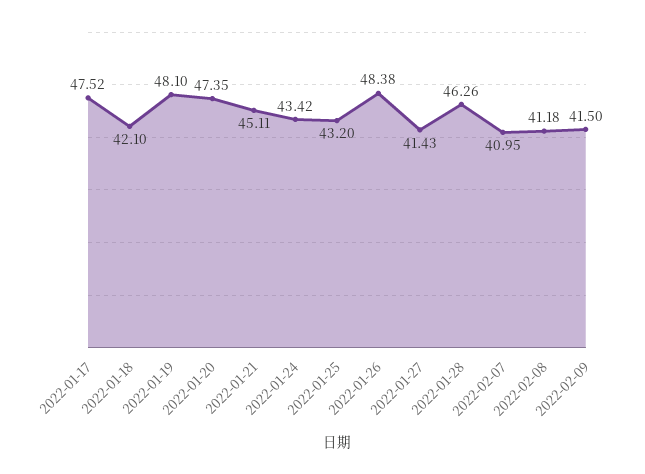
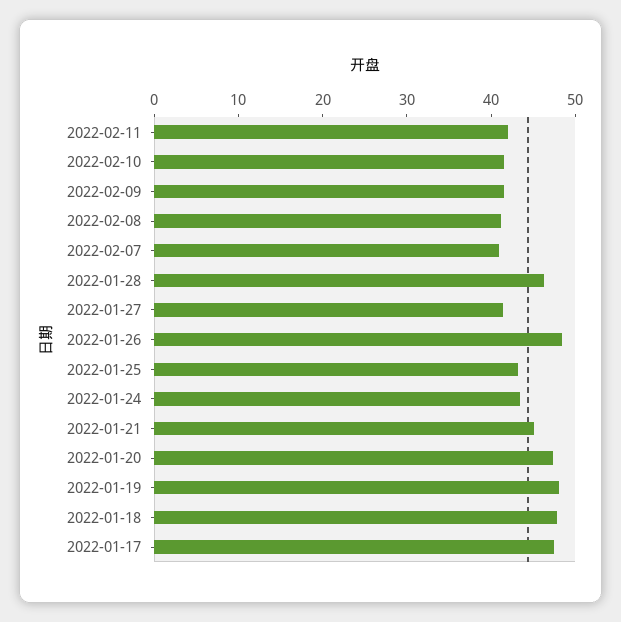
2022-01-18: 42.1 -> 48
2022-02-11: none -> 42
2022-02-10: none -> 42

